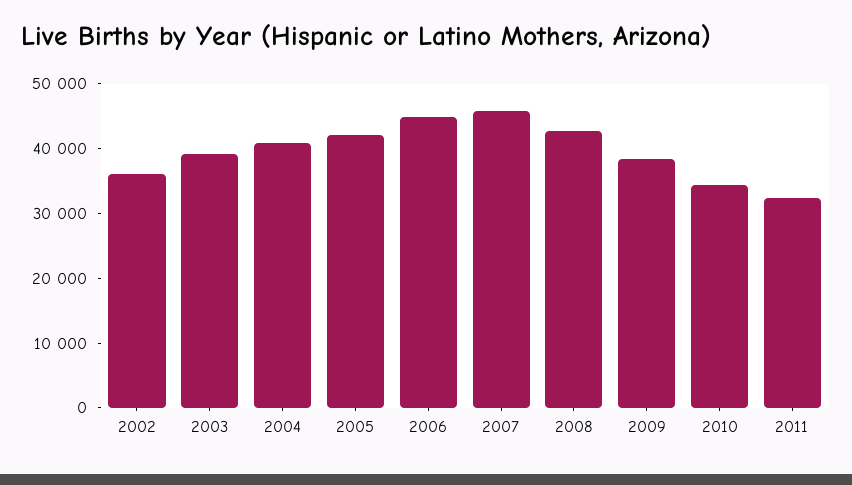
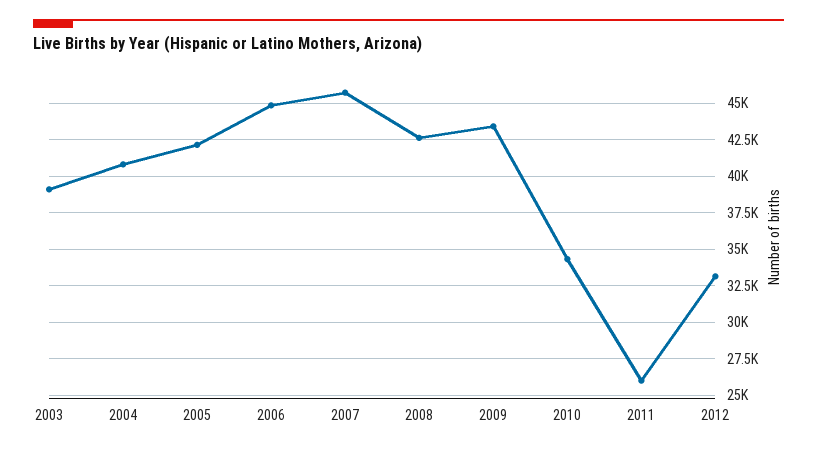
2002: 36000 -> none
2009: 38000 -> 43500
2011: 32000 -> 26000
2012: none -> 33000

